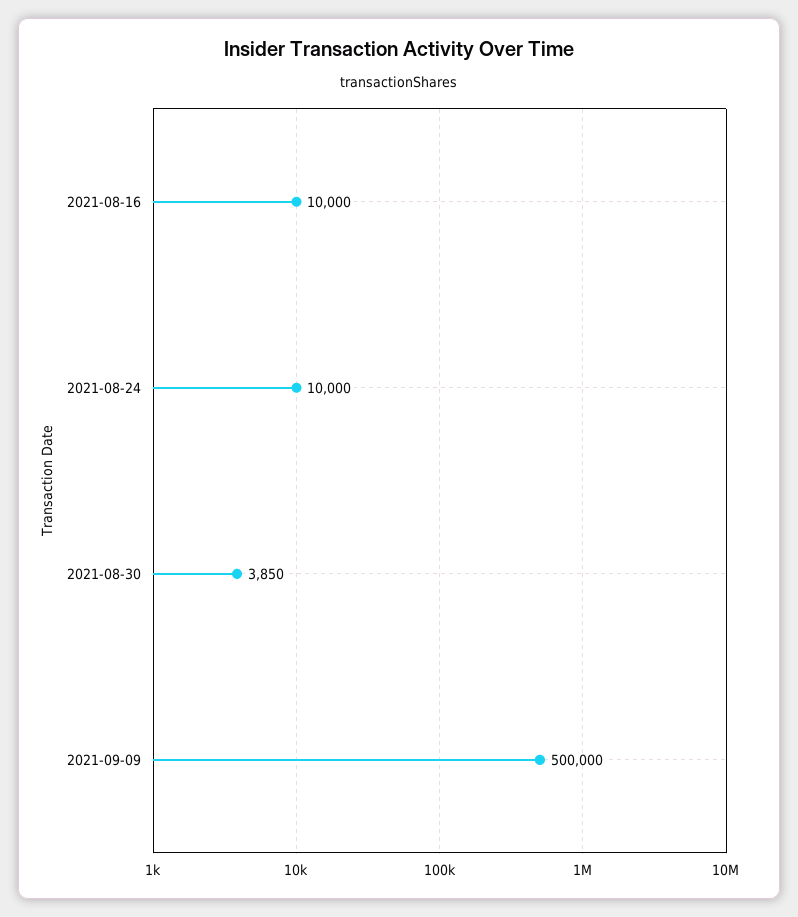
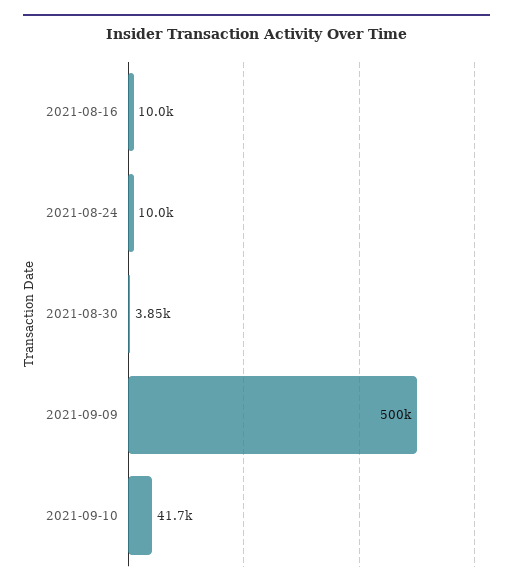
2021-09-10: none -> 41700

